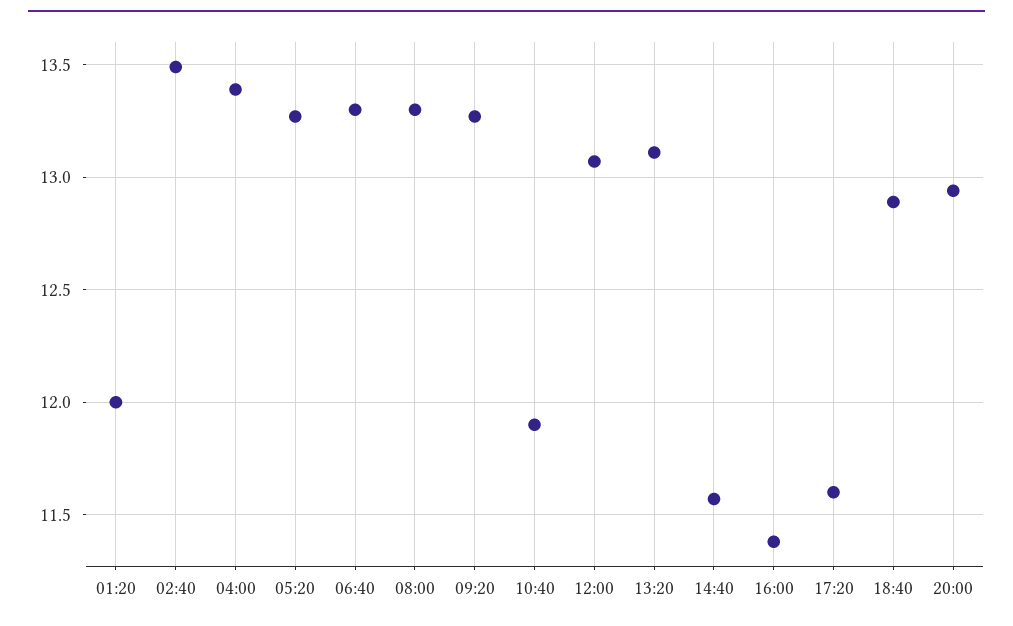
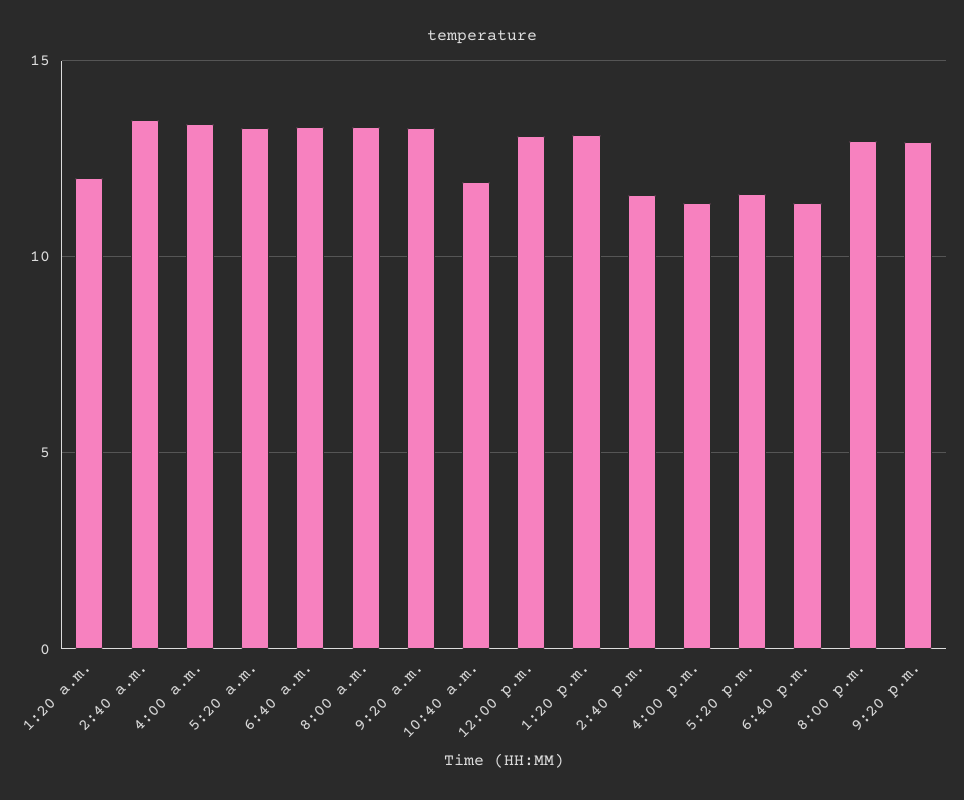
18:40: 12.9 -> 11.5
9:20 p.m.: none -> 13

